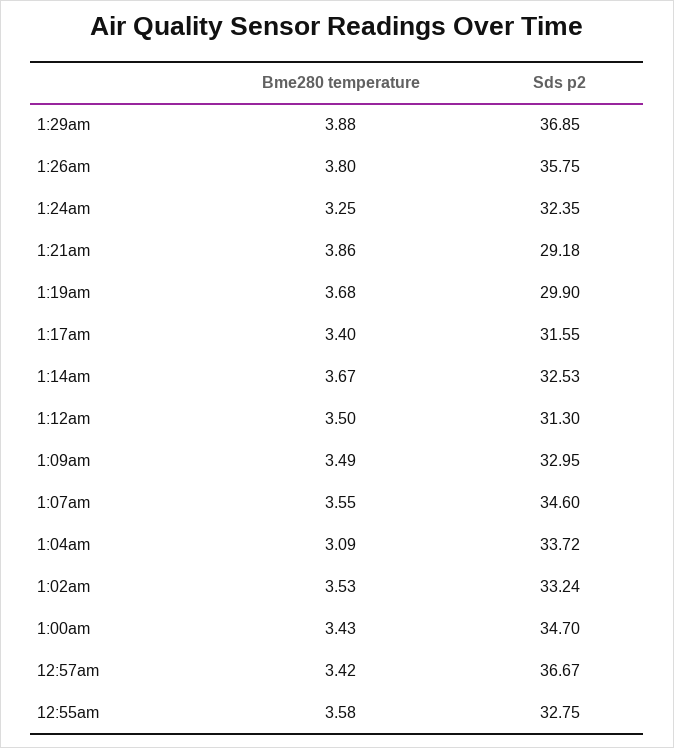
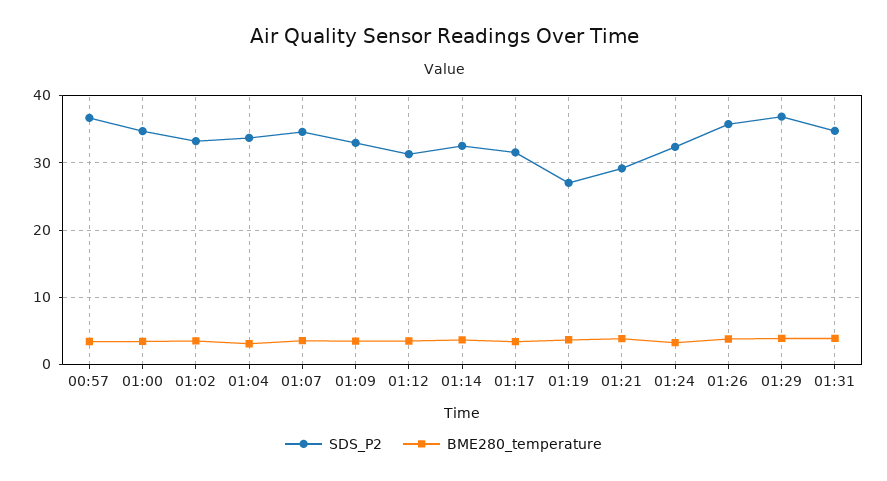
Sds p2, 1:19am: 29.9 -> 27
Bme280 temperature, 12:55am: 3.58 -> none
Sds p2, 12:55am: 32.75 -> none
Sds p2, 01:31: none -> 35
Bme280 temperature, 01:31: none -> 4

